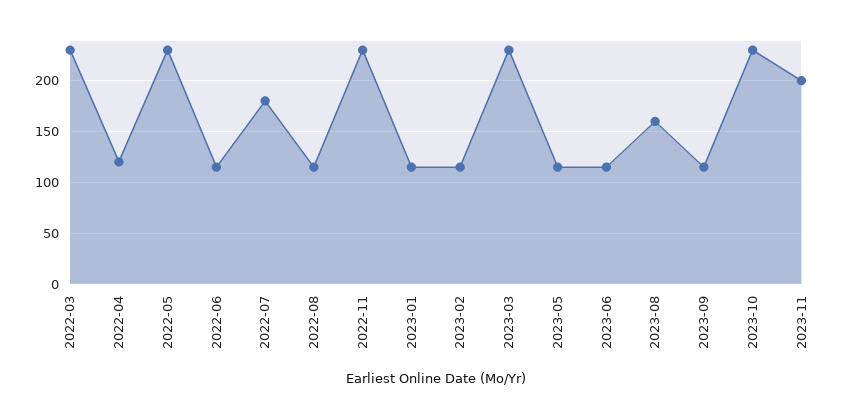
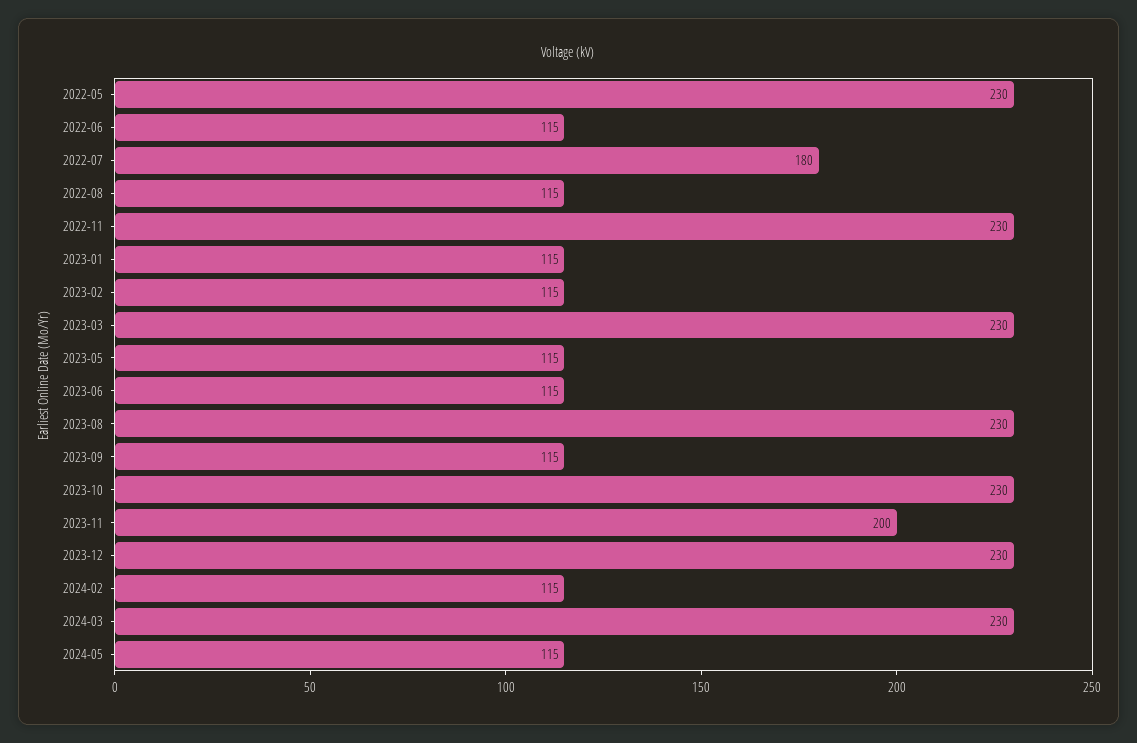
2022-03: 230 -> none
2022-04: 120 -> none
2023-08: 160 -> 230
2023-12: none -> 230
2024-02: none -> 115
2024-03: none -> 230
2024-05: none -> 115

